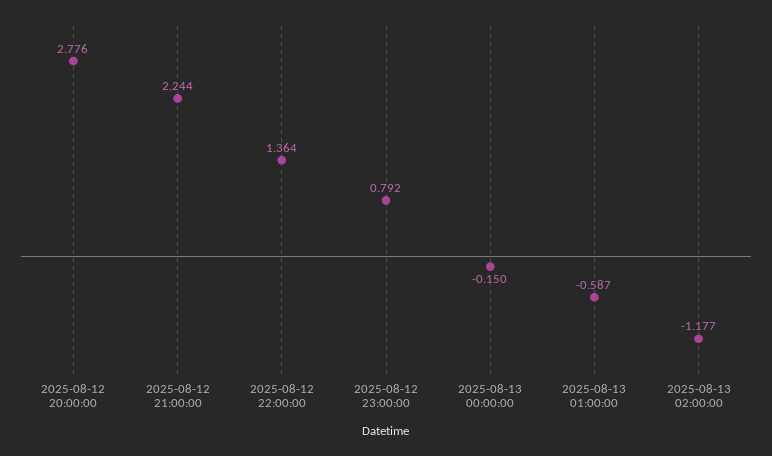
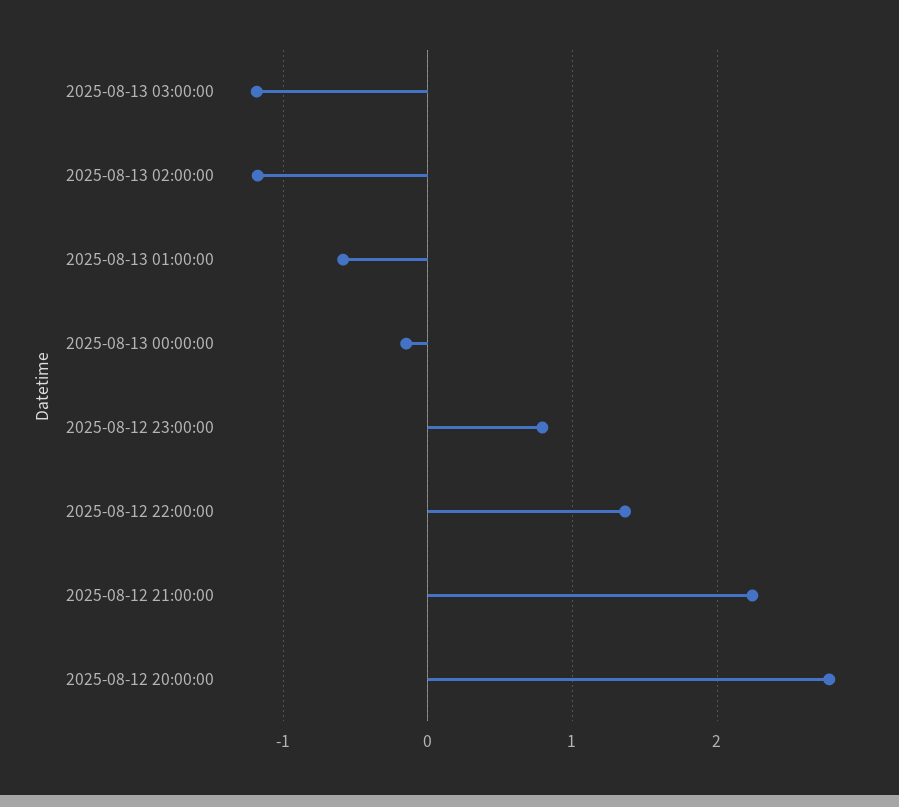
2025-08-13 03:00:00: none -> -1.2

